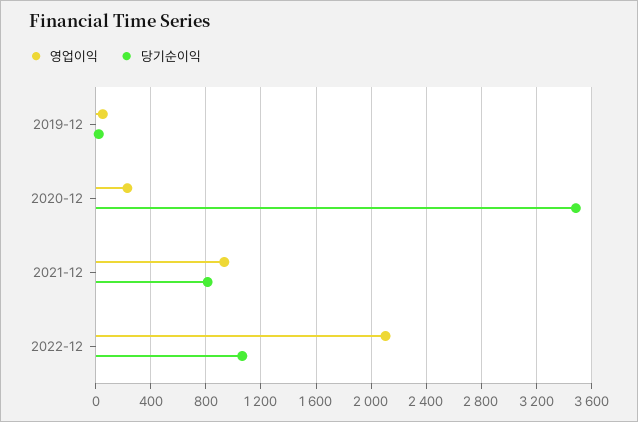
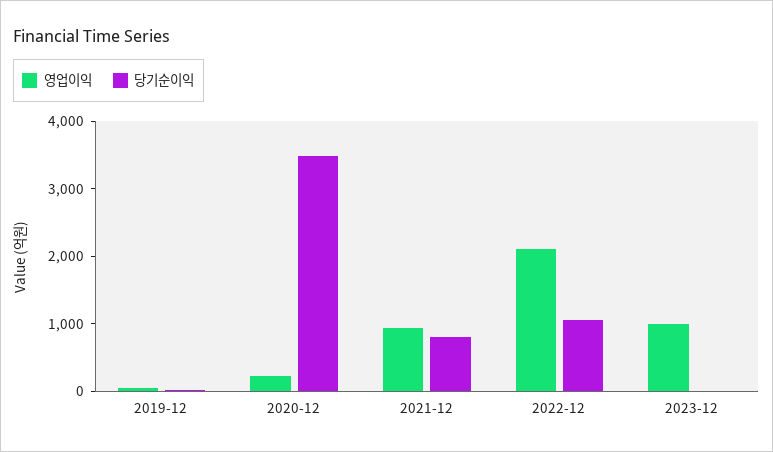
영업이익, 2023-12: none -> 1000
당기순이익, 2023-12: none -> 0

